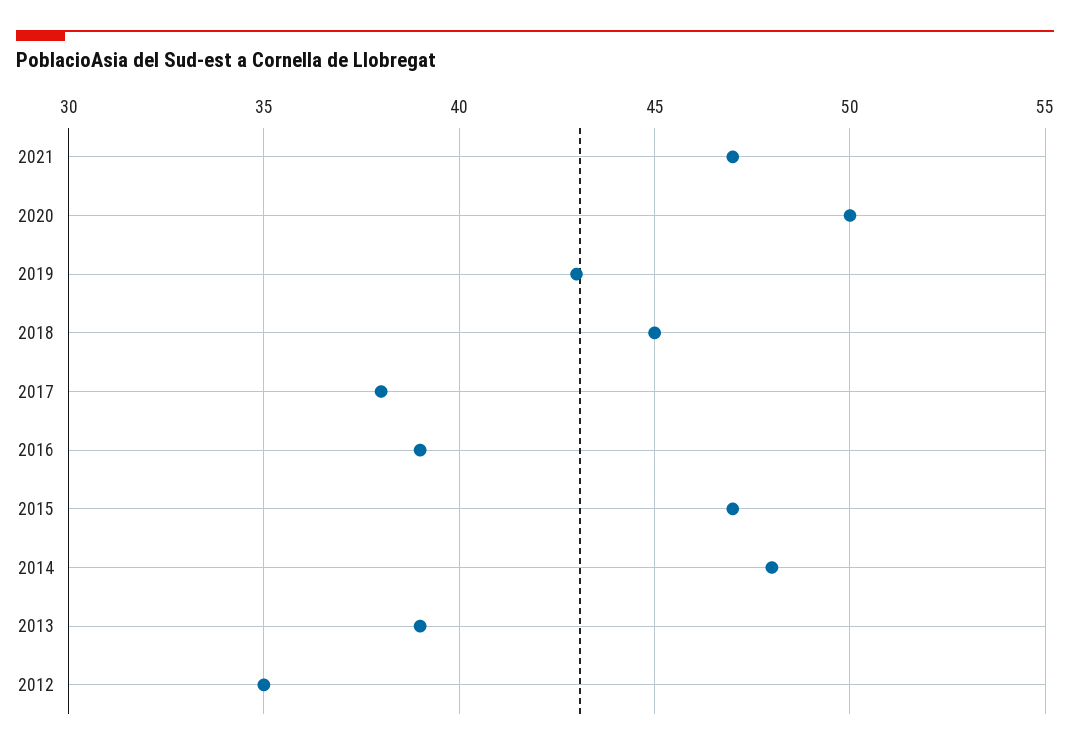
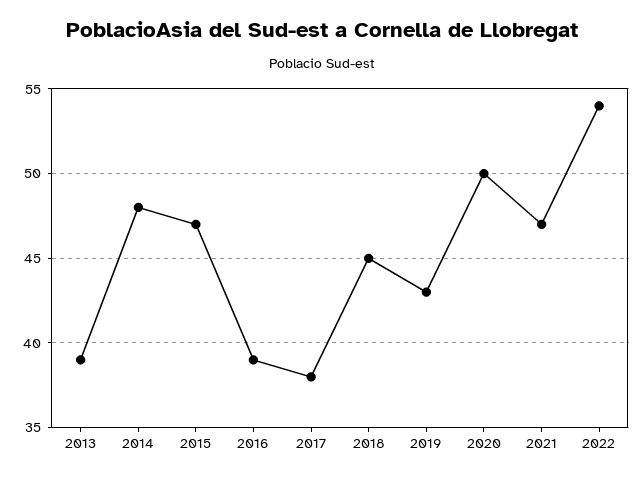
2012: 35 -> none
2022: none -> 54

